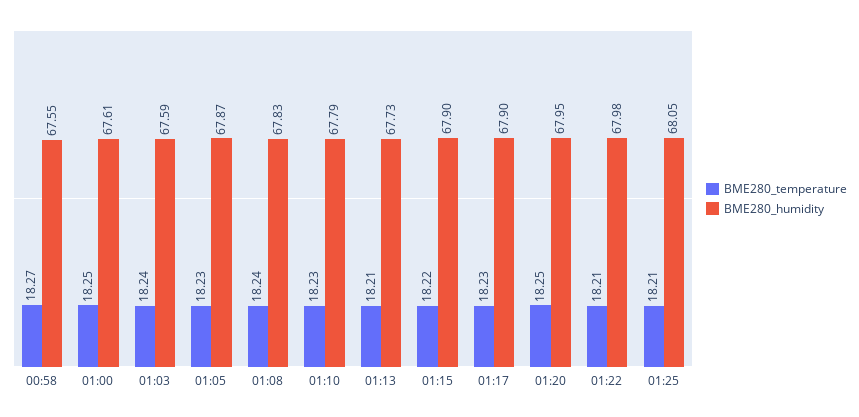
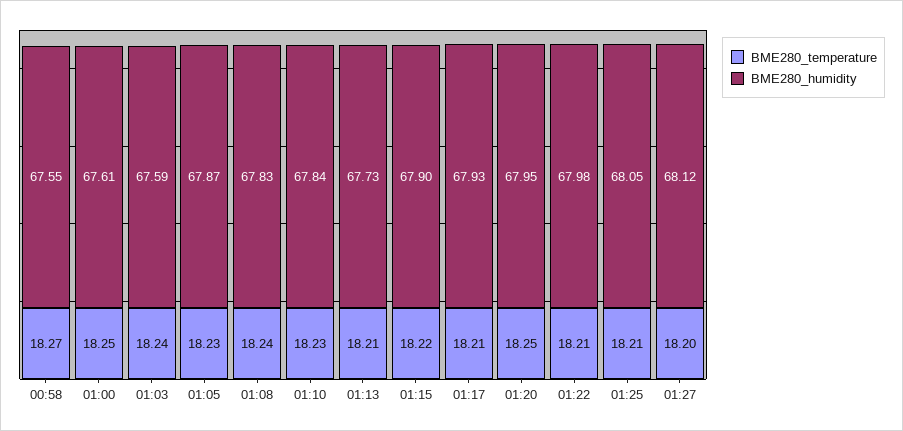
BME280_humidity, 01:10: 67.79 -> 67.84
BME280_temperature, 01:17: 18.23 -> 18.21
BME280_humidity, 01:17: 67.9 -> 67.93
BME280_temperature, 01:27: none -> 18.2
BME280_humidity, 01:27: none -> 68.12

